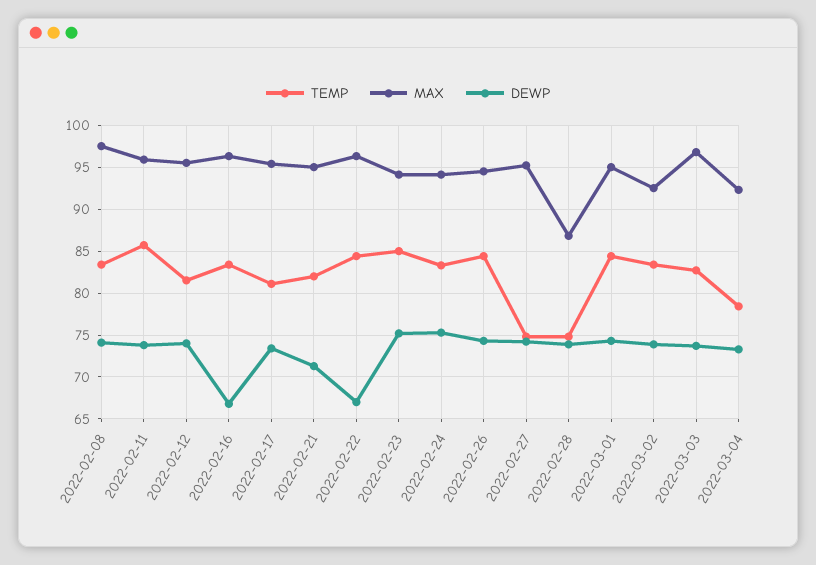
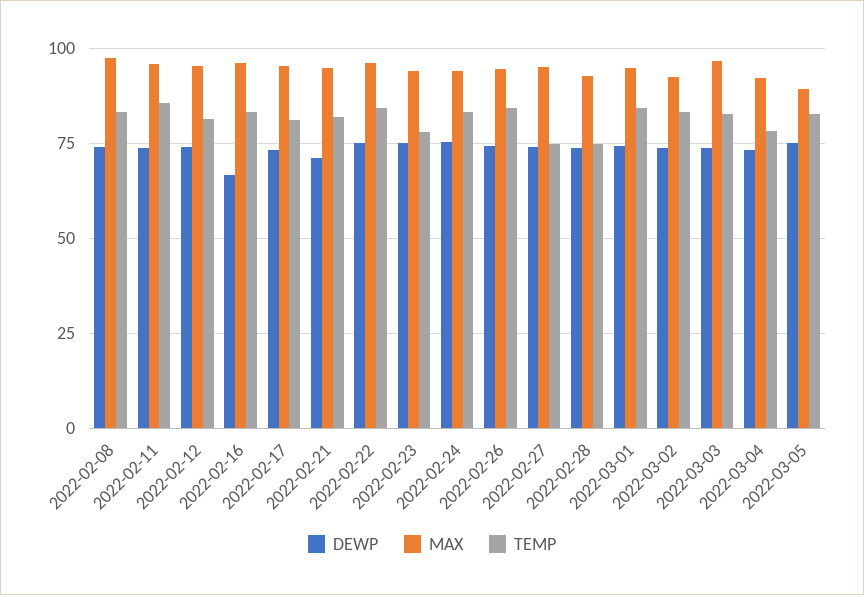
DEWP, 2022-02-22: 67 -> 75
TEMP, 2022-02-23: 85 -> 77.5
MAX, 2022-02-28: 87 -> 92.5
DEWP, 2022-03-05: none -> 75
MAX, 2022-03-05: none -> 90
TEMP, 2022-03-05: none -> 82.5

